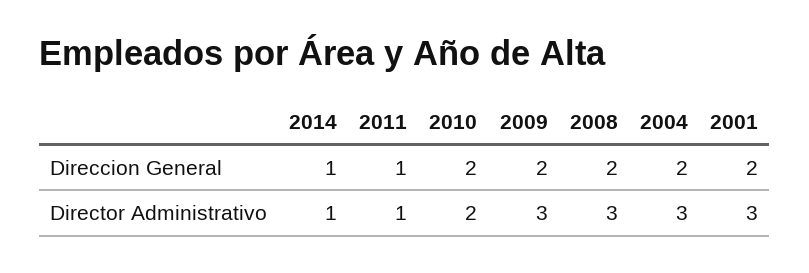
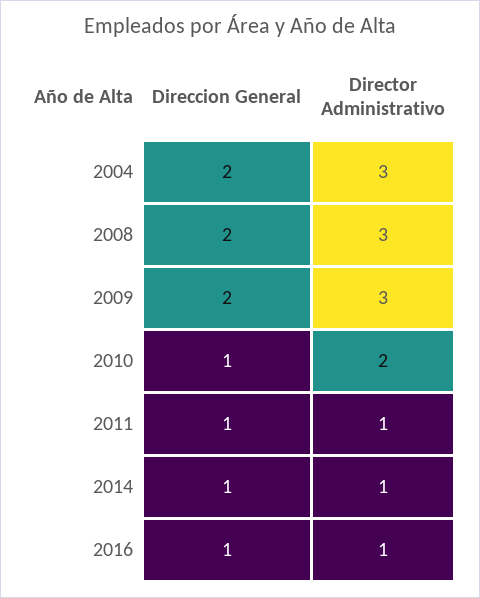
2010, Direccion General: 2 -> 1
2001, Direccion General: 2 -> none
2001, Director Administrativo: 3 -> none
2016, Direccion General: none -> 1
2016, Director Administrativo: none -> 1

